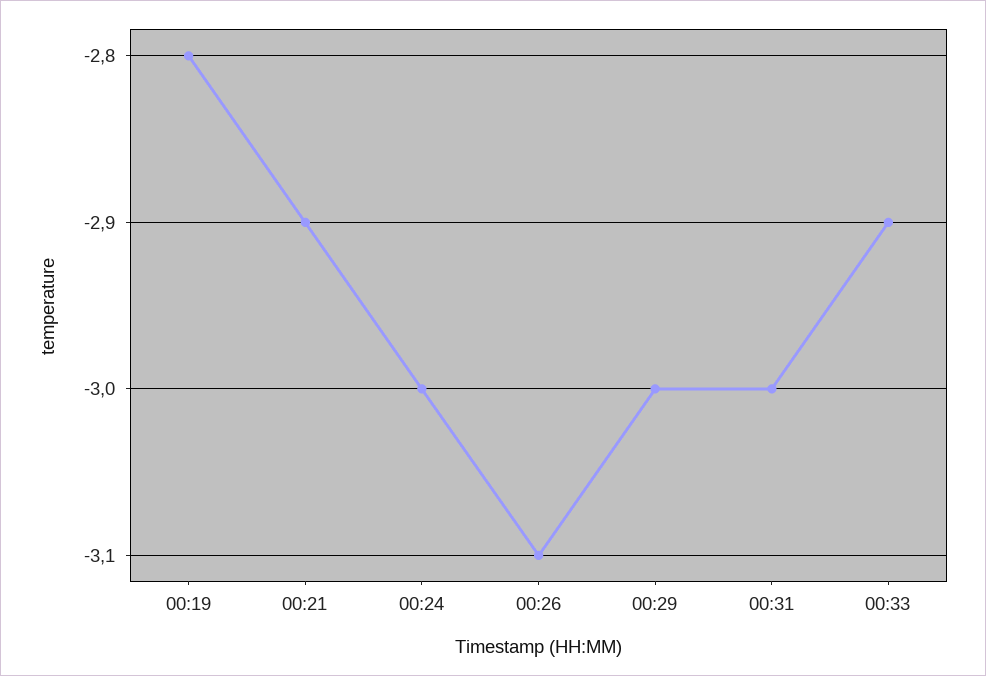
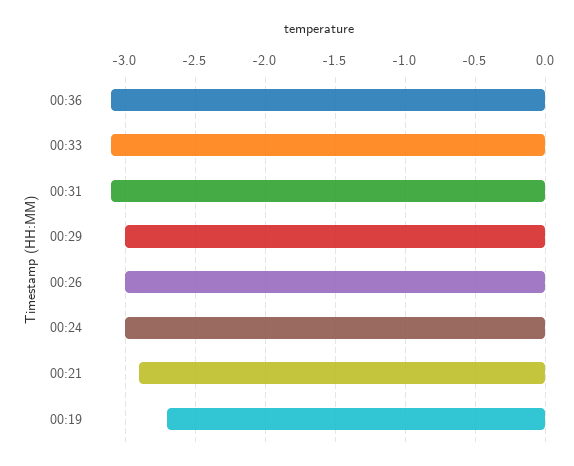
00:19: -2.8 -> -2.7
00:26: -3.1 -> -3
00:31: -3 -> -3.1
00:33: -2.9 -> -3.1
00:36: none -> -3.1

